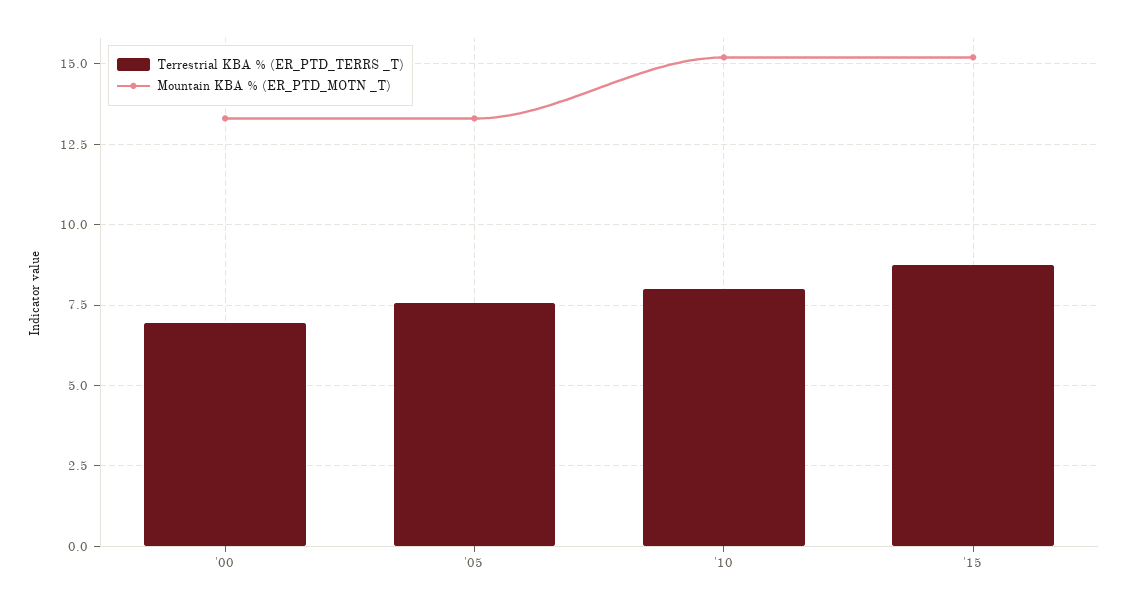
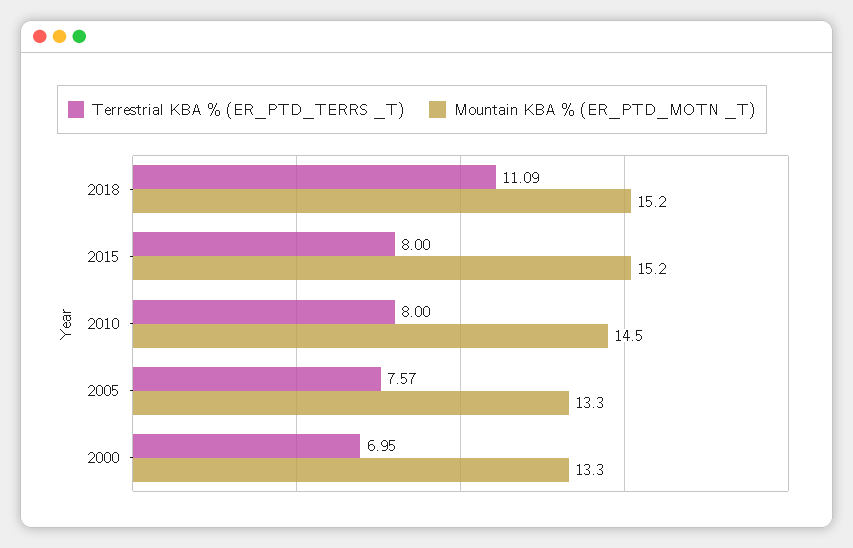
Mountain KBA % (ER_PTD_MOTN _T), '10: 15.25 -> 14.5
Terrestrial KBA % (ER_PTD_TERRS _T), '15: 8.75 -> 8
Terrestrial KBA % (ER_PTD_TERRS _T), 2018: none -> 11.09
Mountain KBA % (ER_PTD_MOTN _T), 2018: none -> 15.2

